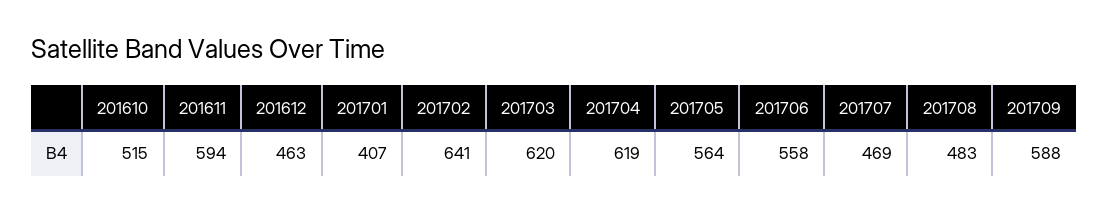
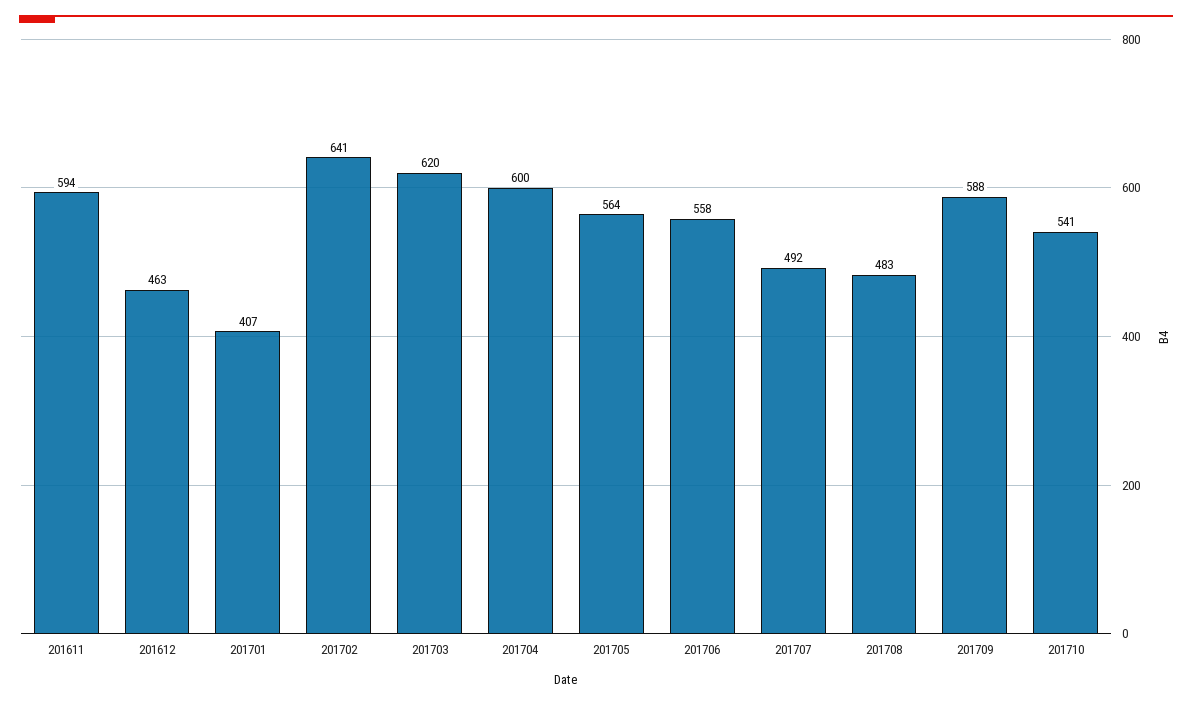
201610: 515 -> none
201704: 619 -> 600
201707: 469 -> 492
201710: none -> 541

